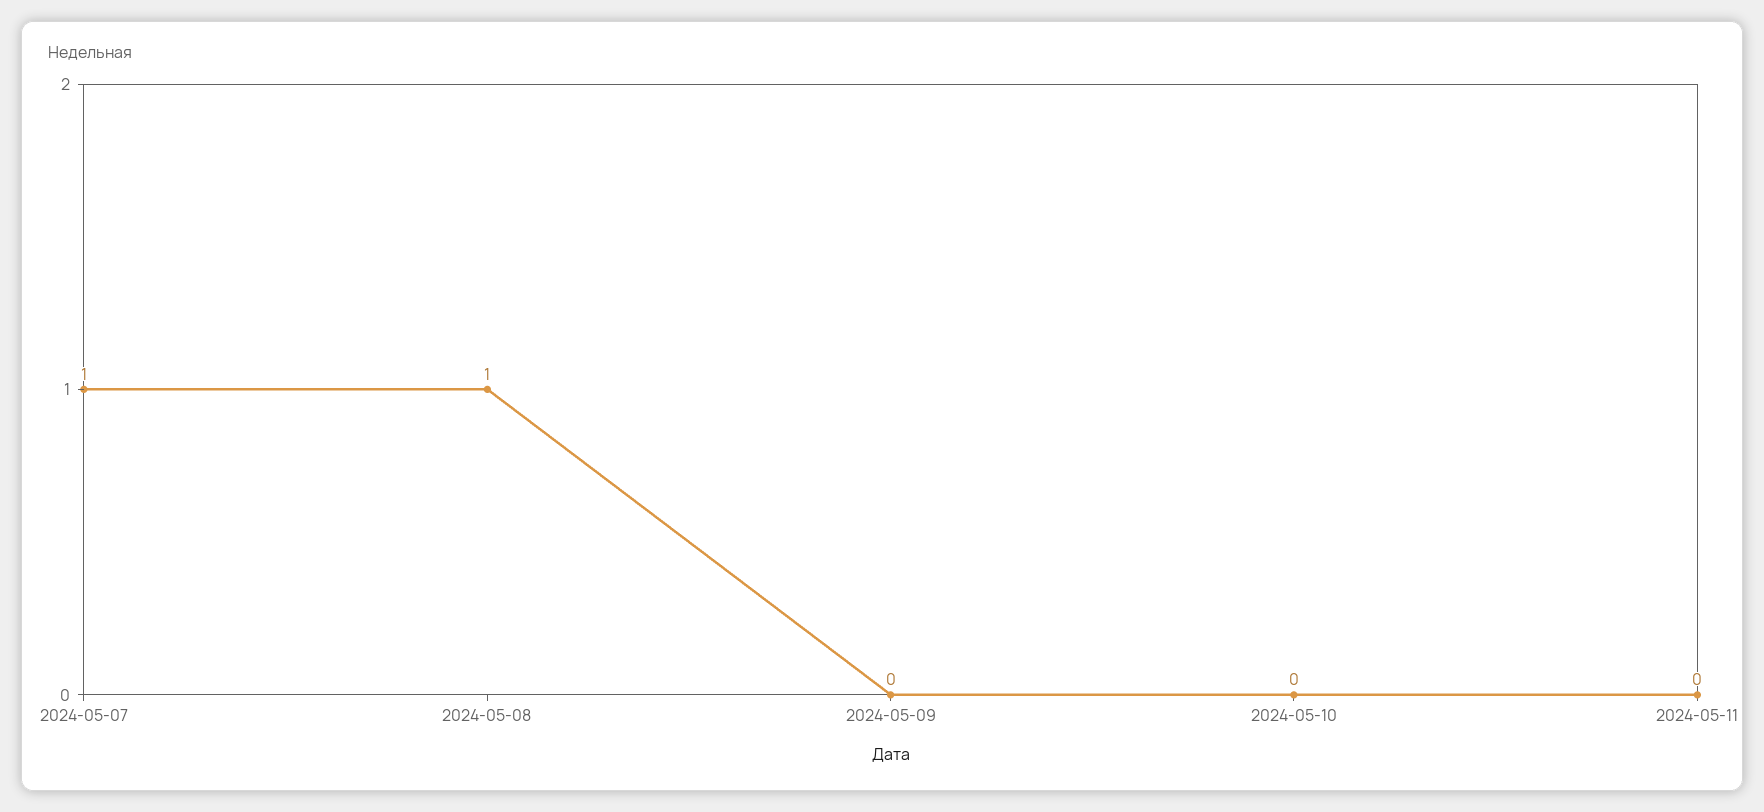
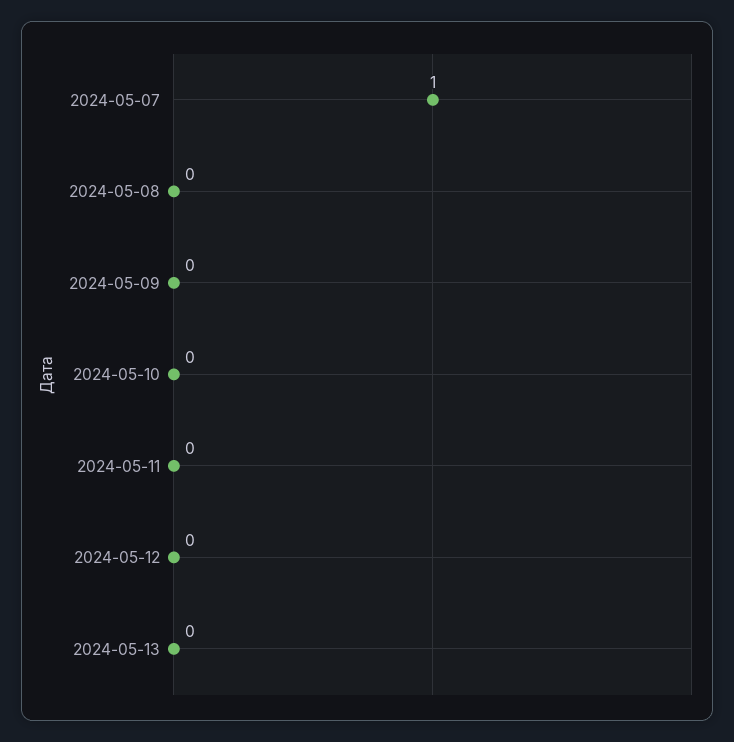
2024-05-08: 1 -> 0
2024-05-12: none -> 0
2024-05-13: none -> 0

